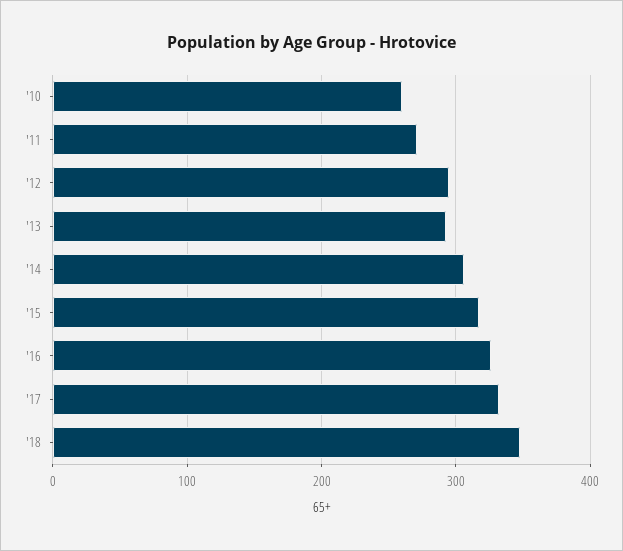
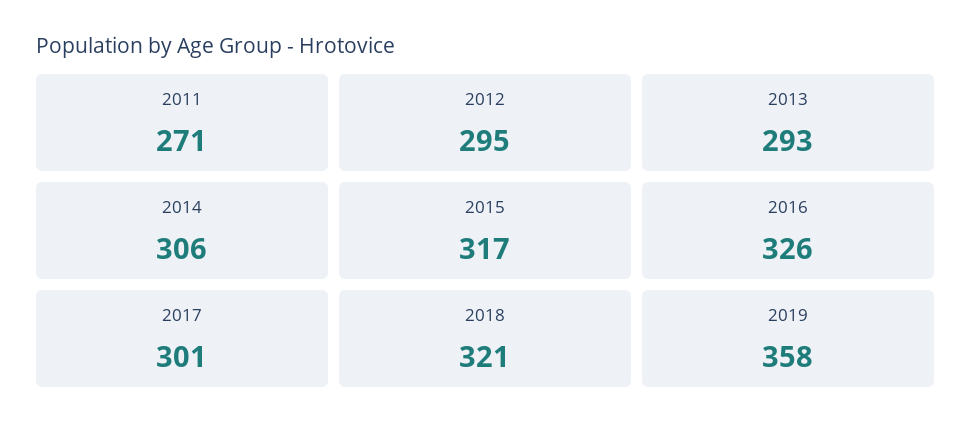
'10: 260 -> none
'17: 330 -> 301
'18: 350 -> 321
2019: none -> 358

